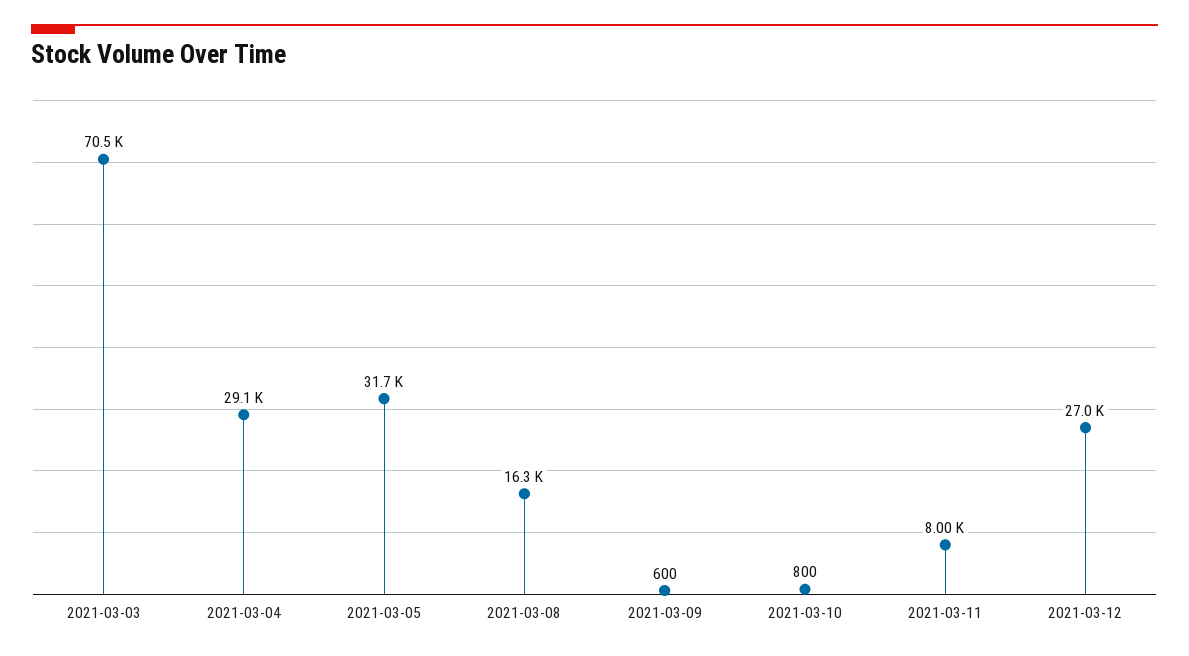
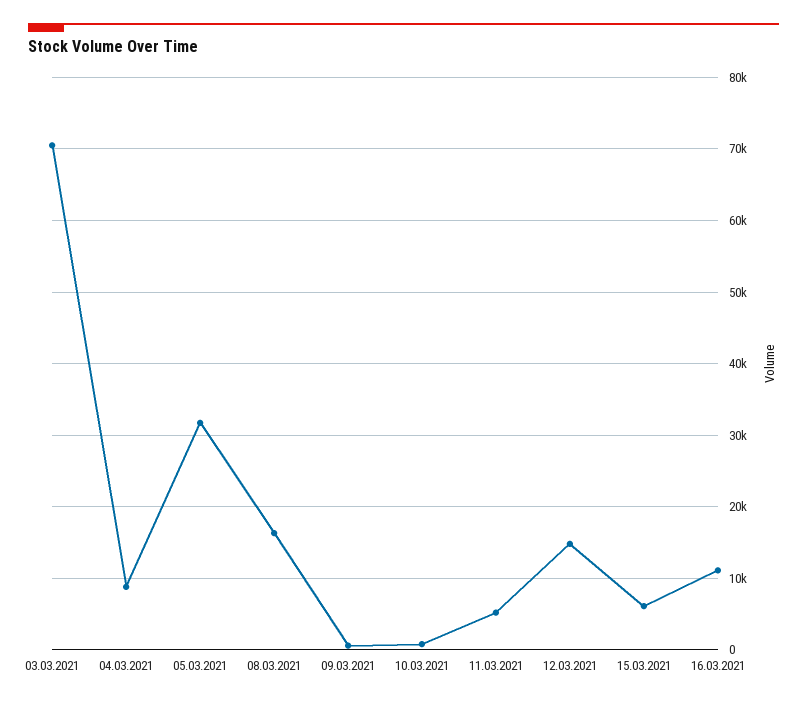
2021-03-04: 29100 -> 9000
2021-03-11: 8000 -> 5000
2021-03-12: 27000 -> 15000
15.03.2021: none -> 6000
16.03.2021: none -> 11000

